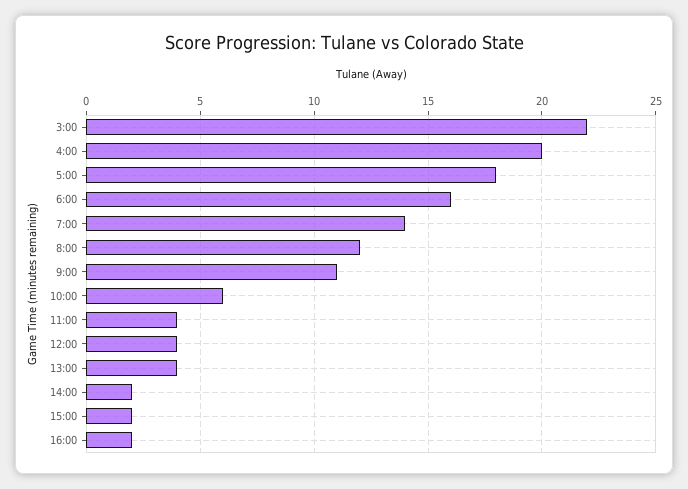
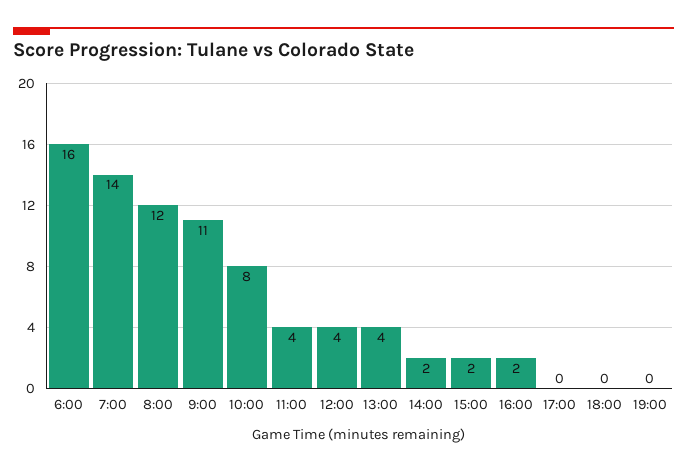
3:00: 22 -> none
4:00: 20 -> none
5:00: 18 -> none
10:00: 6 -> 8
17:00: none -> 0
18:00: none -> 0
19:00: none -> 0

